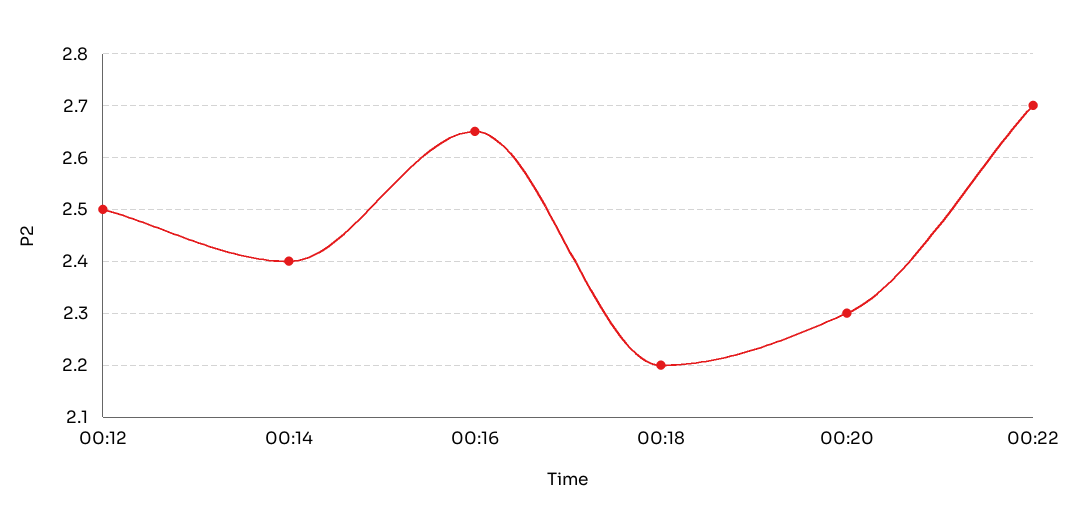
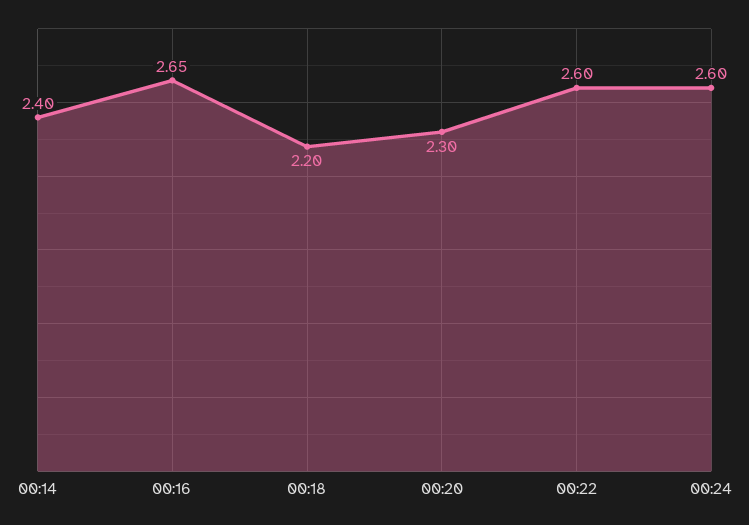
00:12: 2.5 -> none
00:22: 2.7 -> 2.6
00:24: none -> 2.6

